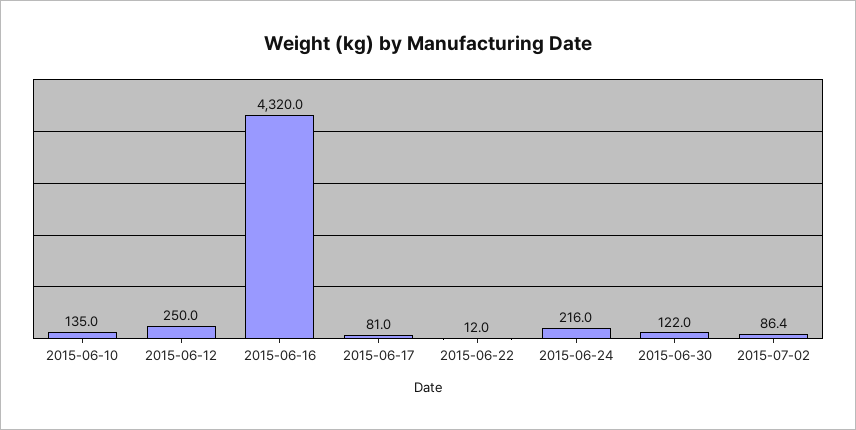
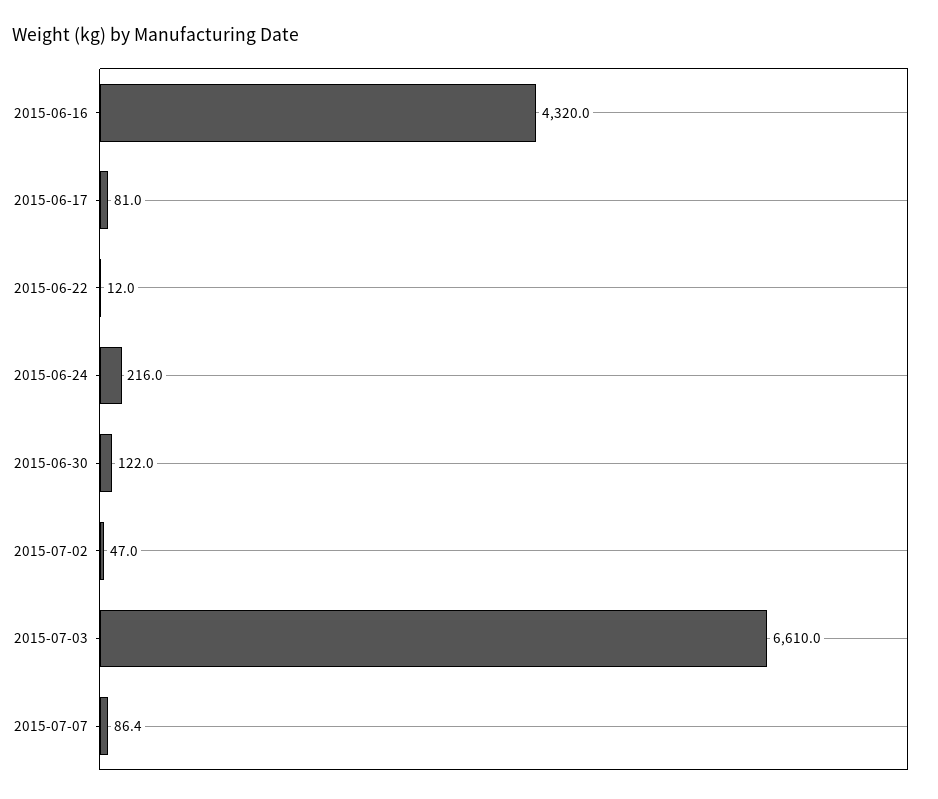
2015-06-10: 135 -> none
2015-06-12: 250 -> none
2015-07-02: 86.4 -> 47
2015-07-03: none -> 6610
2015-07-07: none -> 86.4

